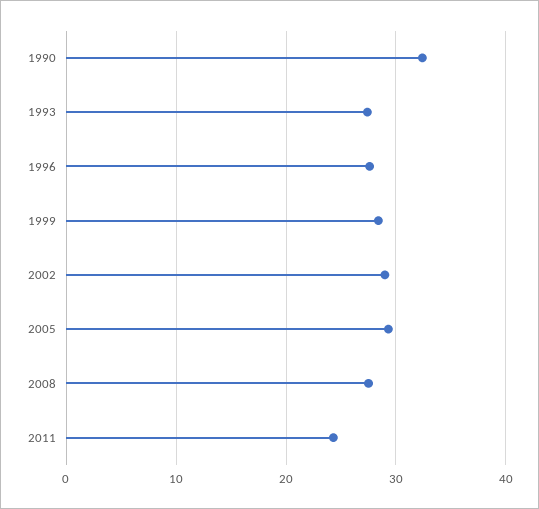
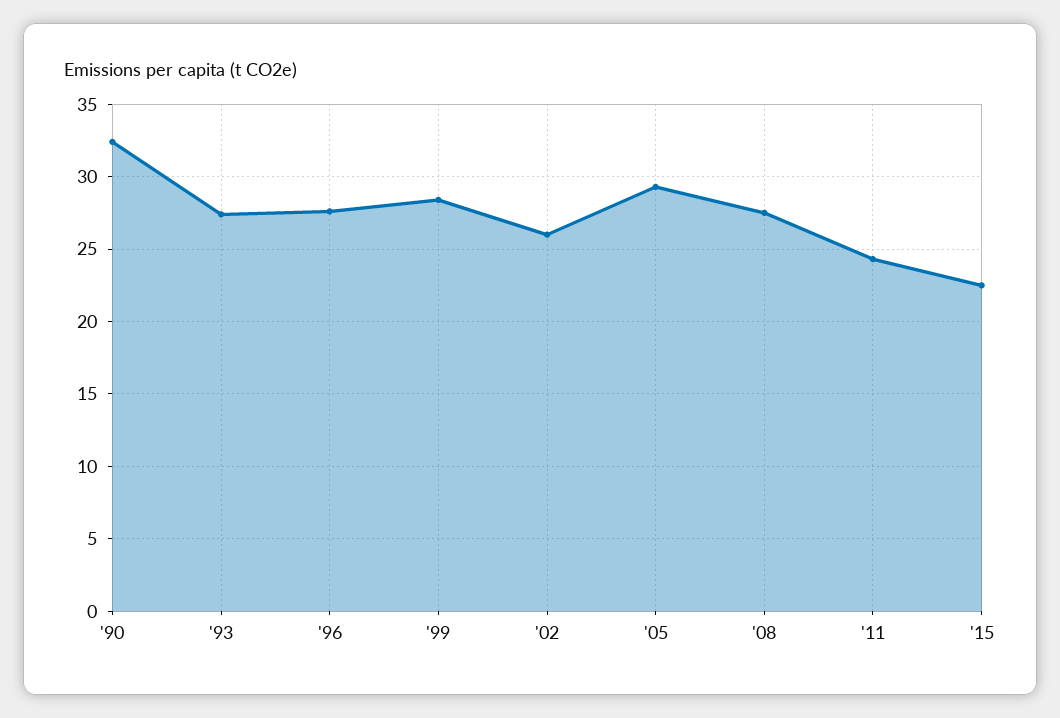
2002: 29 -> 26
'15: none -> 22.5

